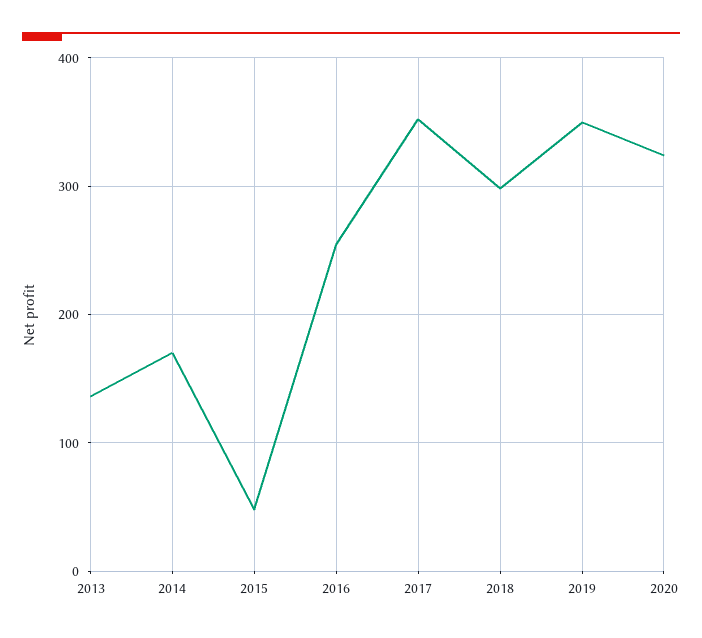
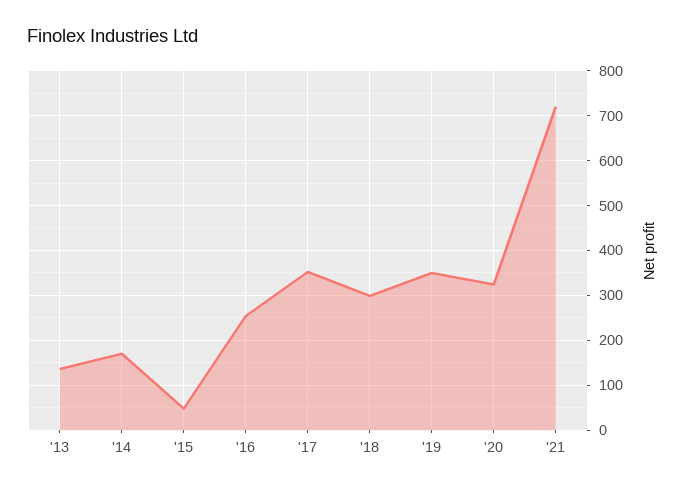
'21: none -> 720

